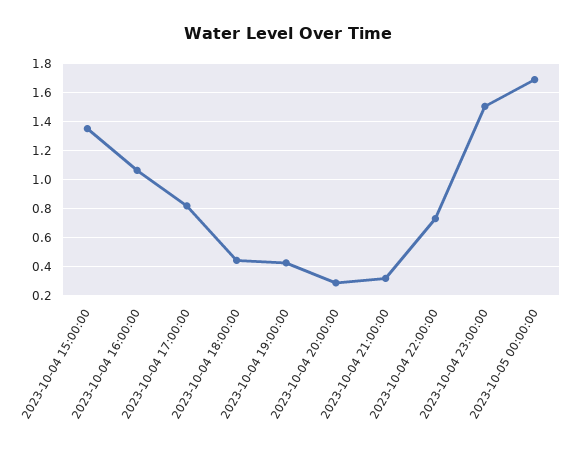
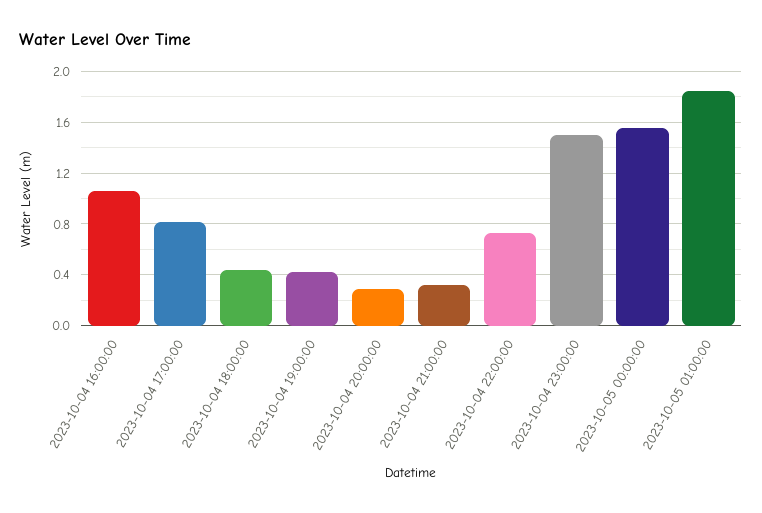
2023-10-04 15:00:00: 1.35 -> none
2023-10-05 00:00:00: 1.7 -> 1.55
2023-10-05 01:00:00: none -> 1.85

